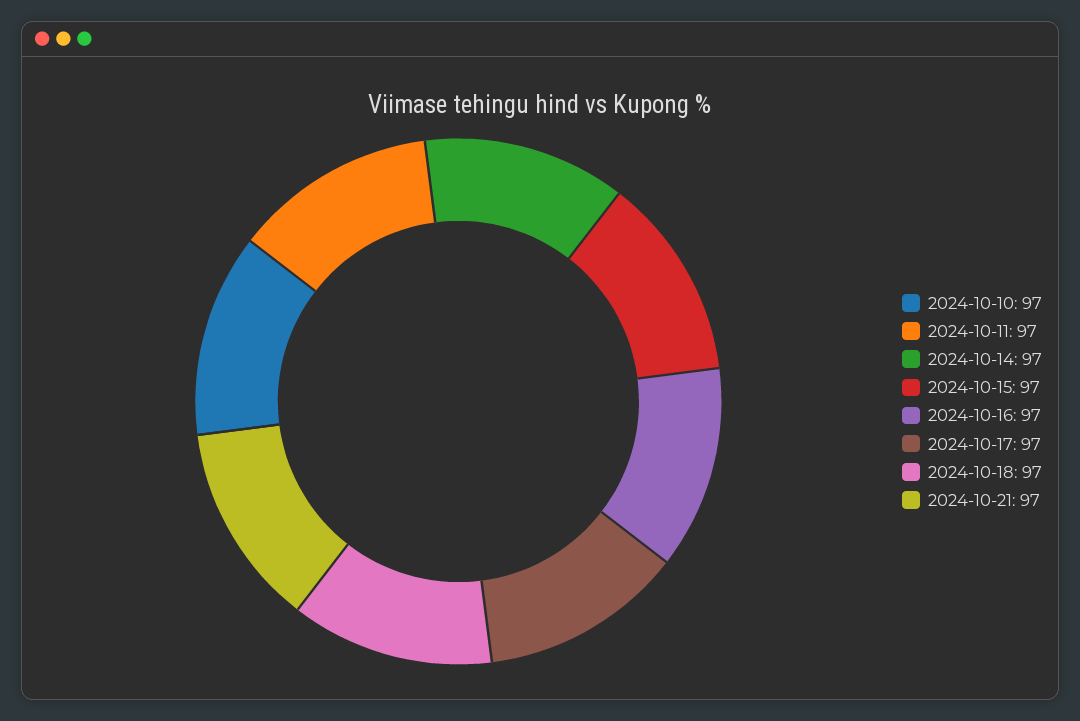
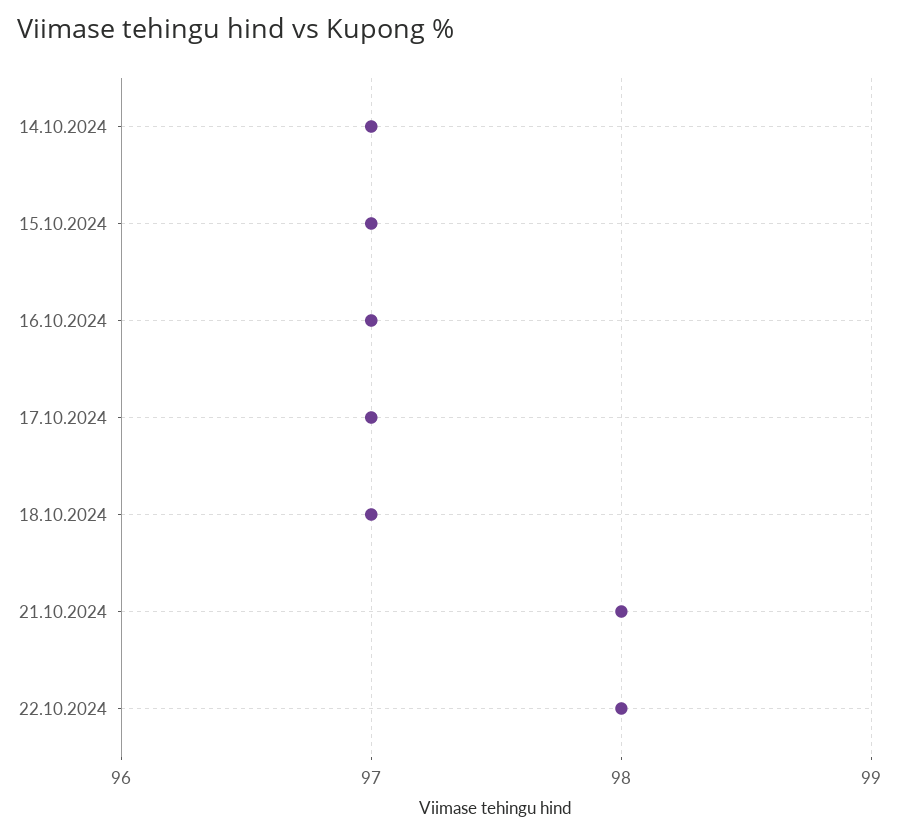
2024-10-10: 97 -> none
2024-10-11: 97 -> none
2024-10-21: 97 -> 98
22.10.2024: none -> 98

